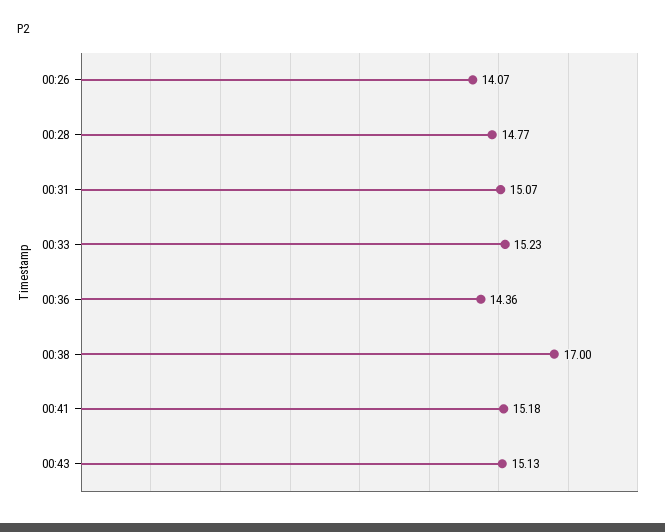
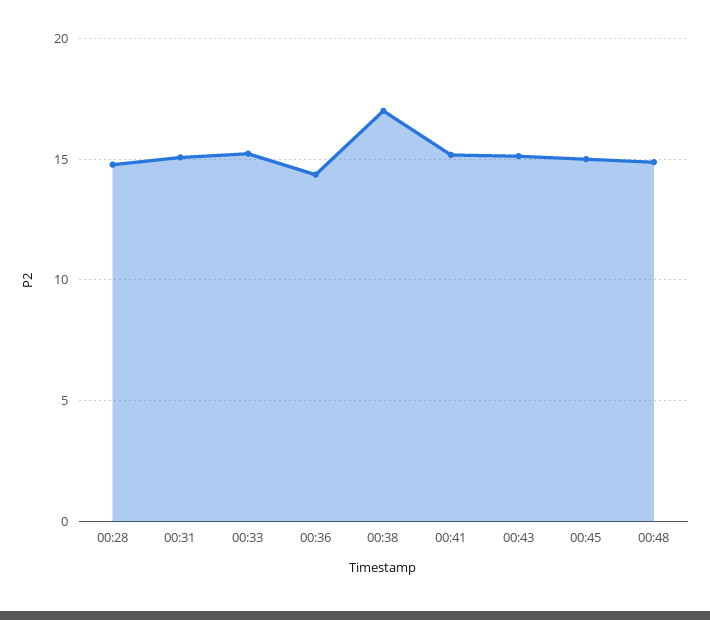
00:26: 14.07 -> none
00:45: none -> 15
00:48: none -> 15

